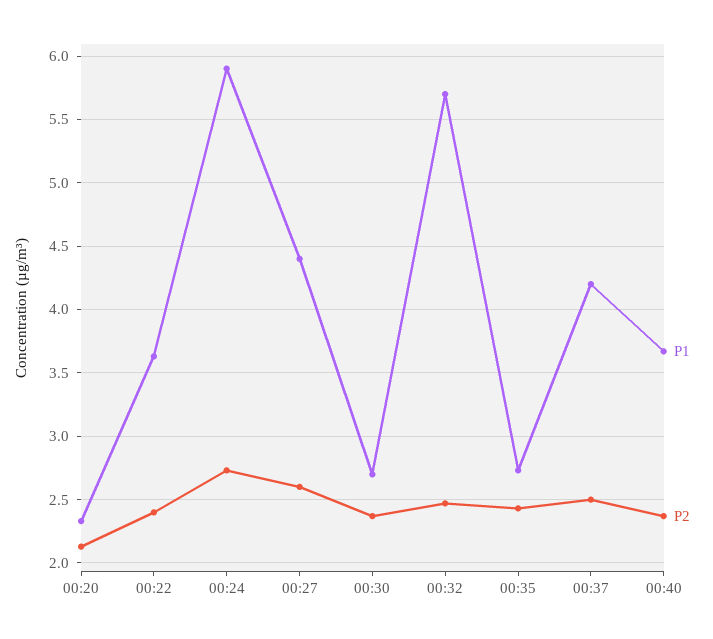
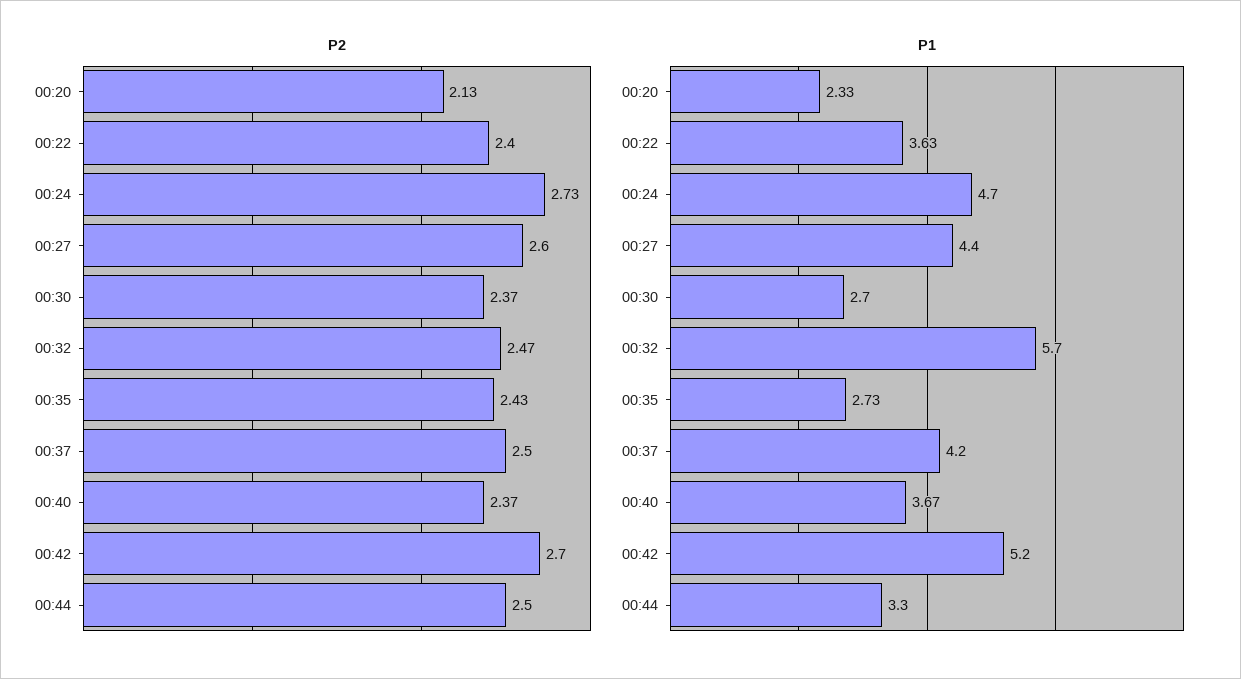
P1, 00:24: 5.9 -> 4.7
P2, 00:42: none -> 2.7
P2, 00:44: none -> 2.5
P1, 00:42: none -> 5.2
P1, 00:44: none -> 3.3

